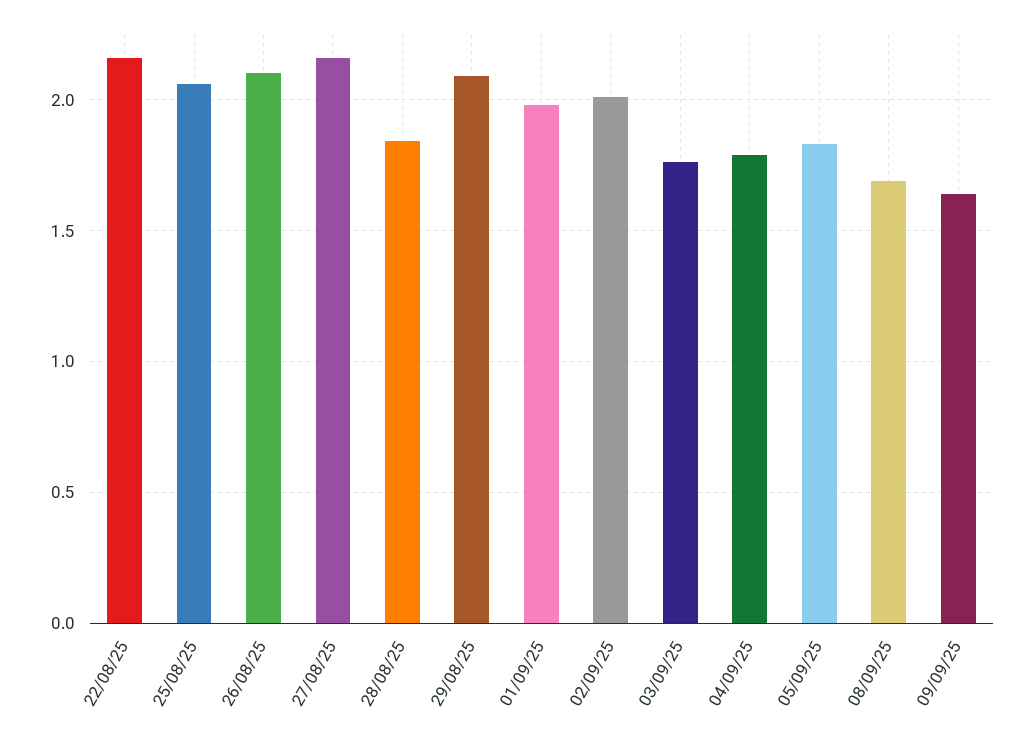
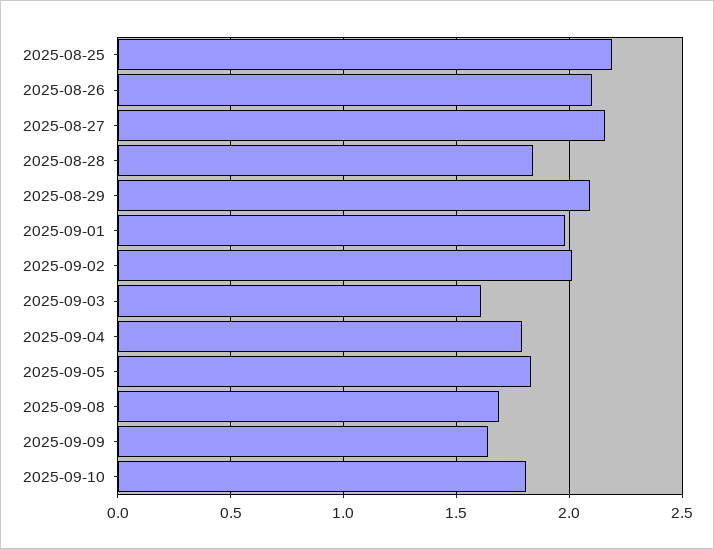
22/08/25: 2.15 -> none
25/08/25: 2.05 -> 2.2
03/09/25: 1.75 -> 1.6
2025-09-10: none -> 1.8

